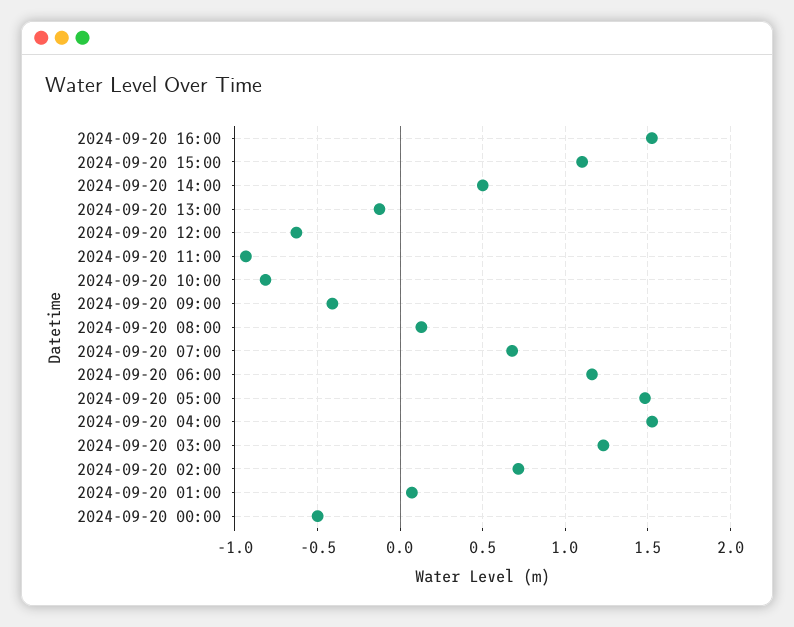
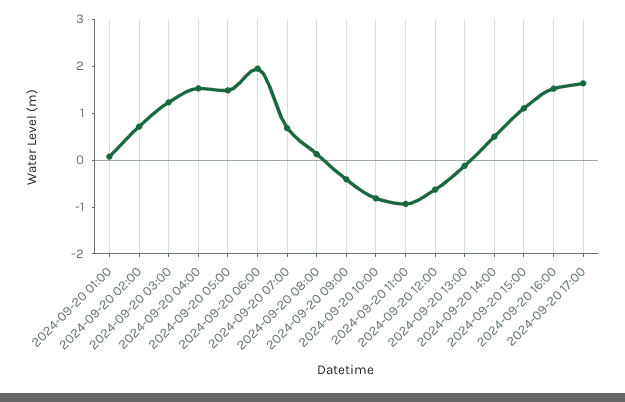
2024-09-20 06:00: 1.15 -> 2
2024-09-20 00:00: -0.5 -> none
2024-09-20 17:00: none -> 1.6

